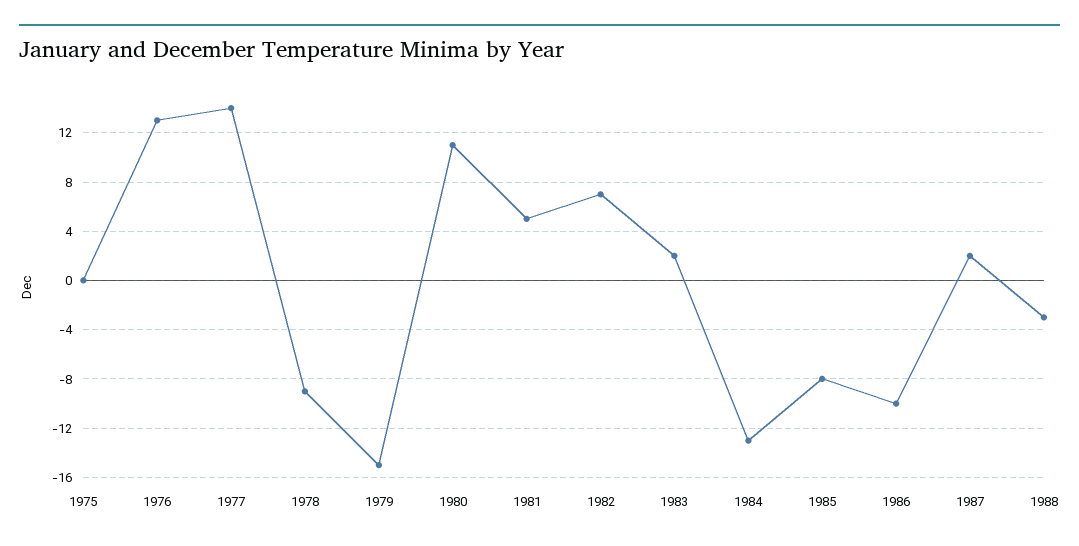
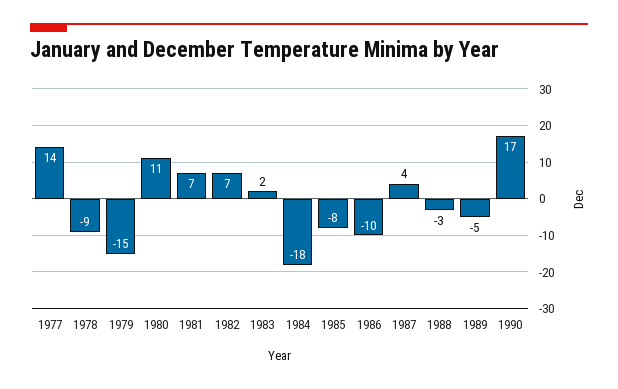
1975: 0 -> none
1976: 13 -> none
1981: 5 -> 7
1984: -13 -> -18
1987: 2 -> 4
1989: none -> -5
1990: none -> 17

